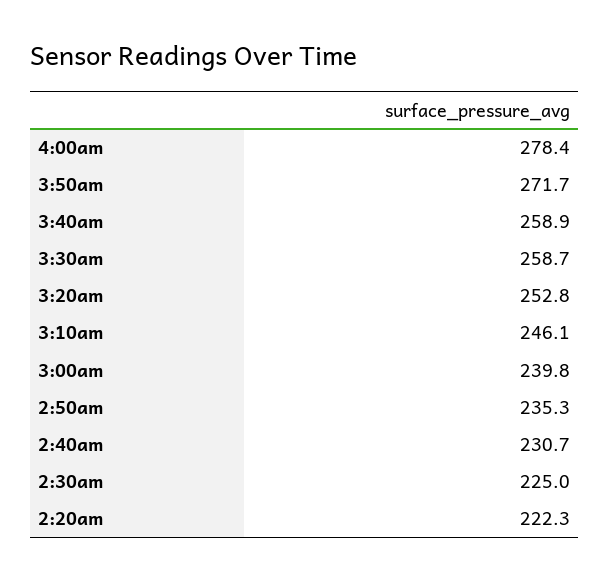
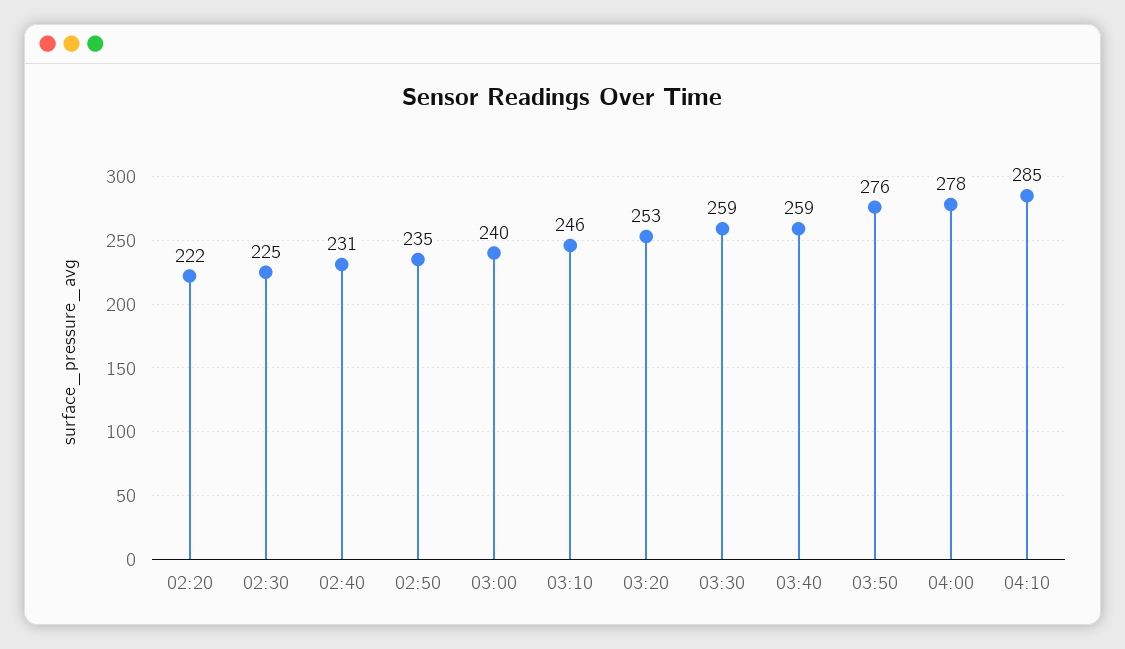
3:50am: 271.7 -> 276
04:10: none -> 285

